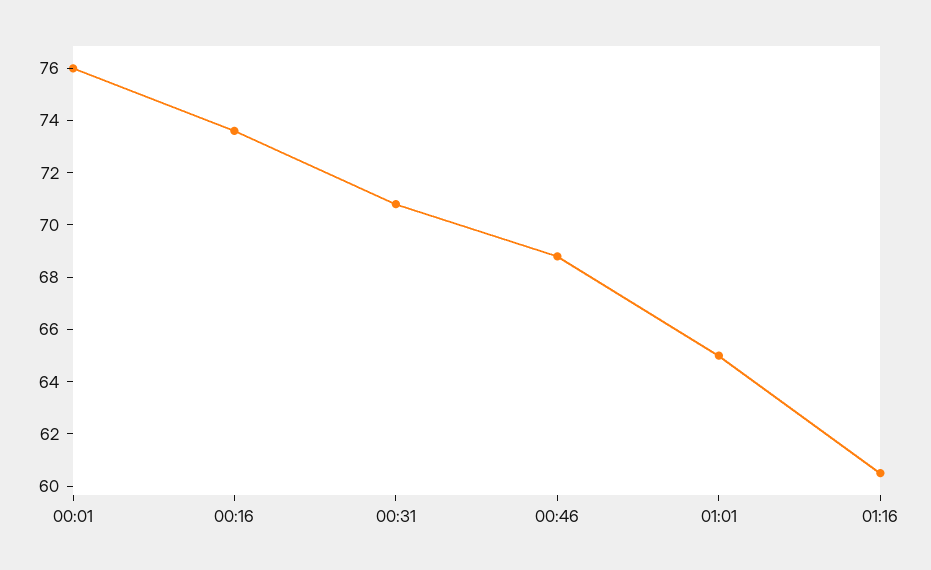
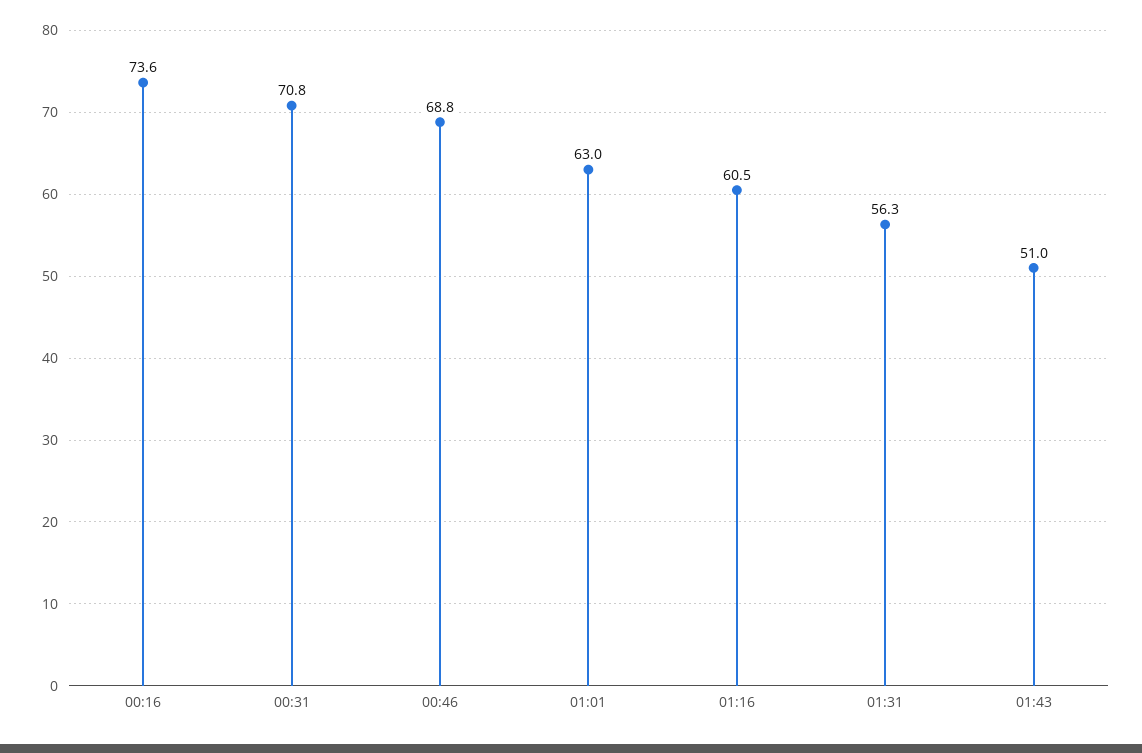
00:01: 76 -> none
01:01: 65 -> 63
01:31: none -> 56.3
01:43: none -> 51

